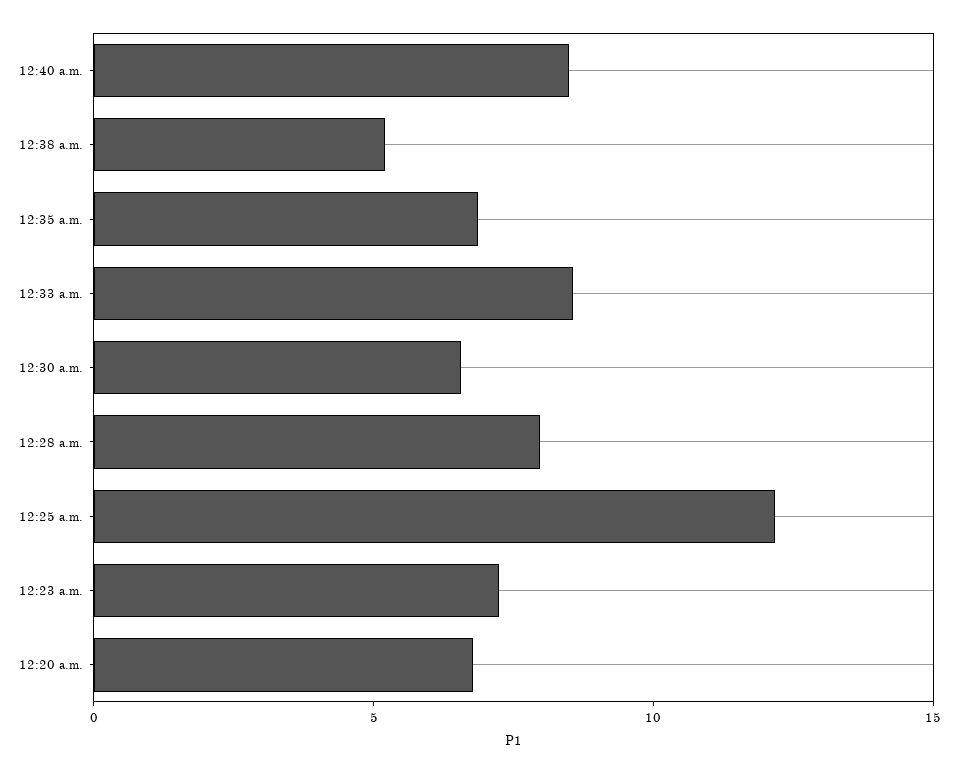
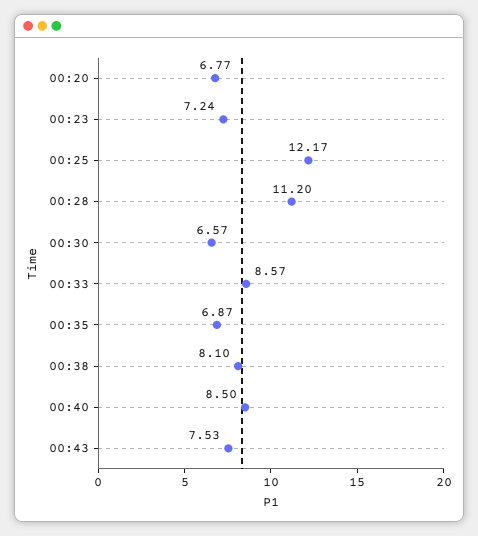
12:38 a.m.: 5 -> 8.1
12:28 a.m.: 8 -> 11.2
00:43: none -> 7.53

